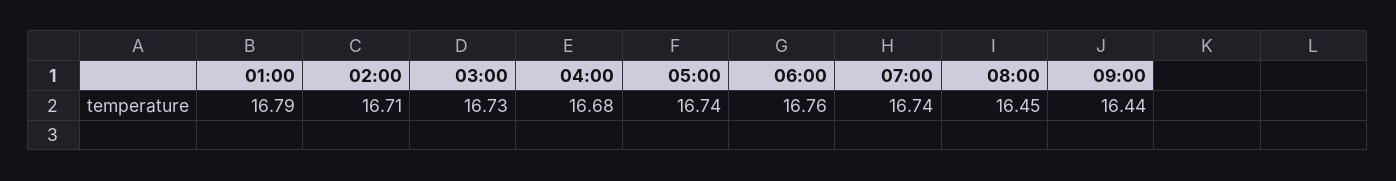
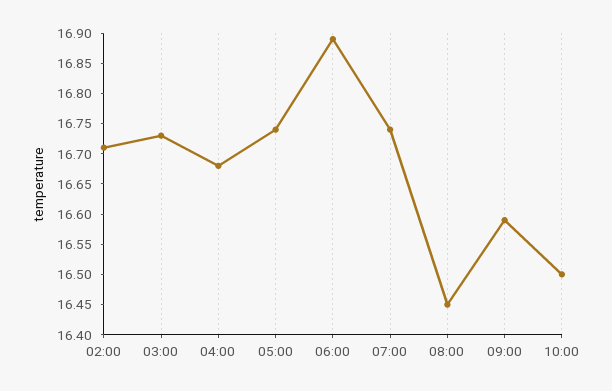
01:00: 16.79 -> none
06:00: 16.76 -> 16.9
09:00: 16.44 -> 16.6
10:00: none -> 16.5

